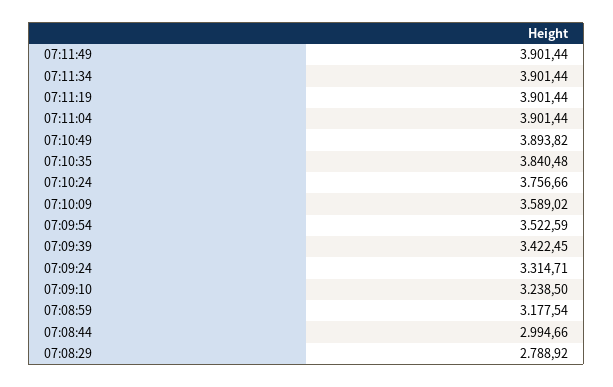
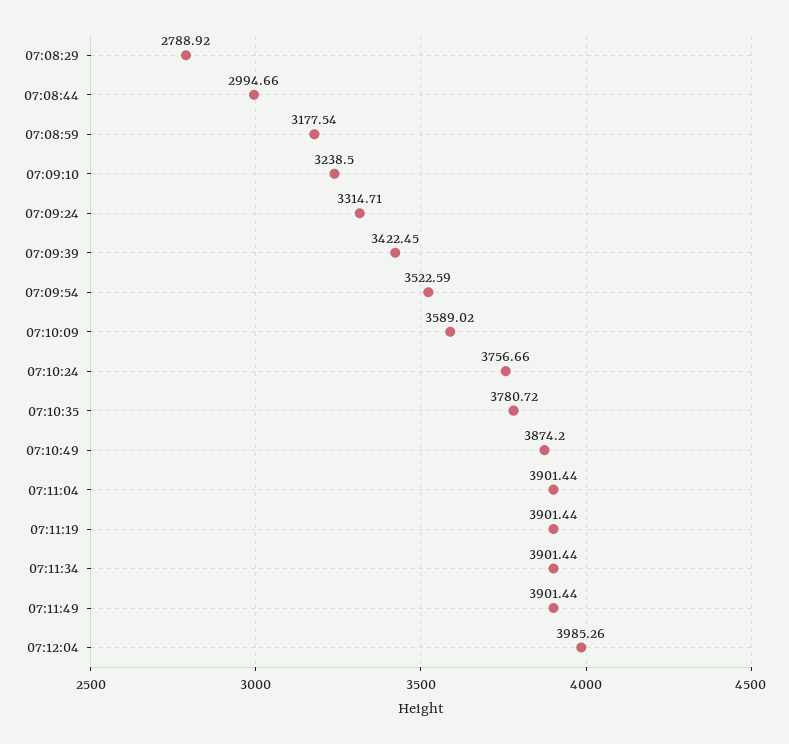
07:10:49: 3893.82 -> 3874.2
07:10:35: 3840.48 -> 3780.72
07:12:04: none -> 3985.26

